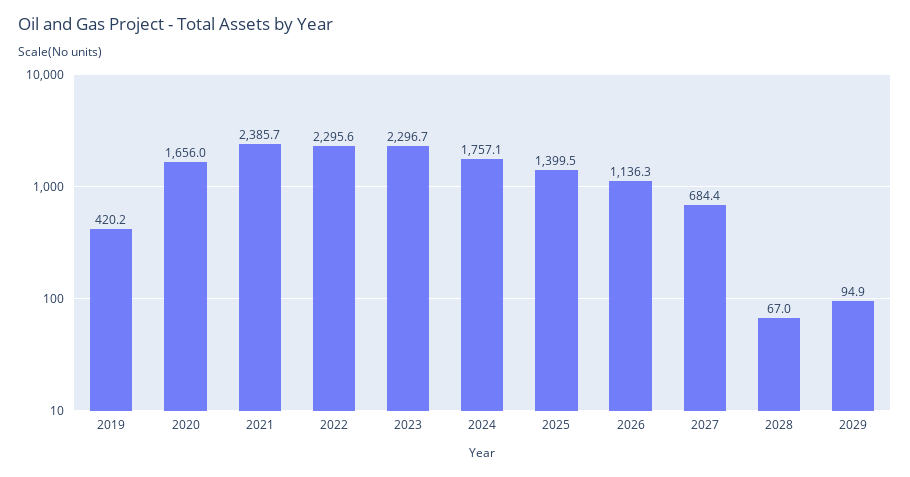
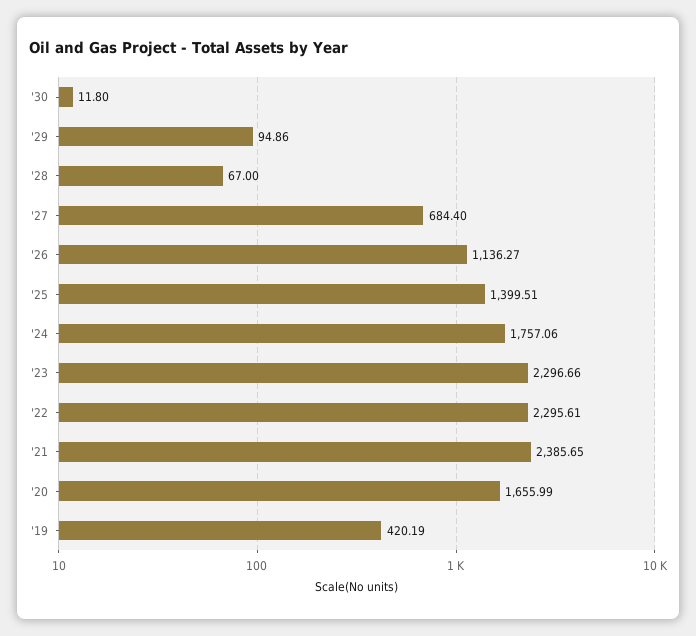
'30: none -> 11.8

